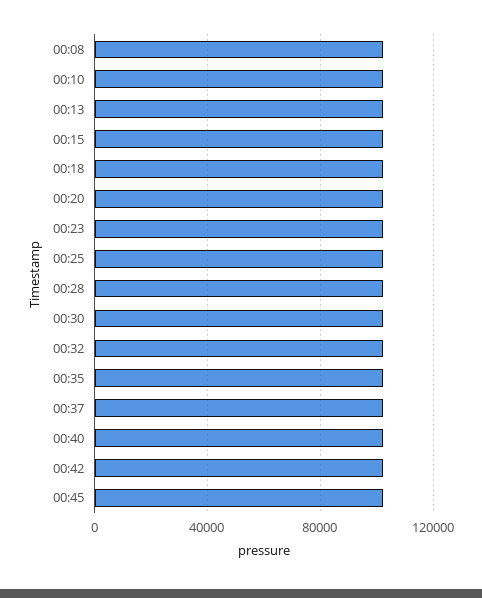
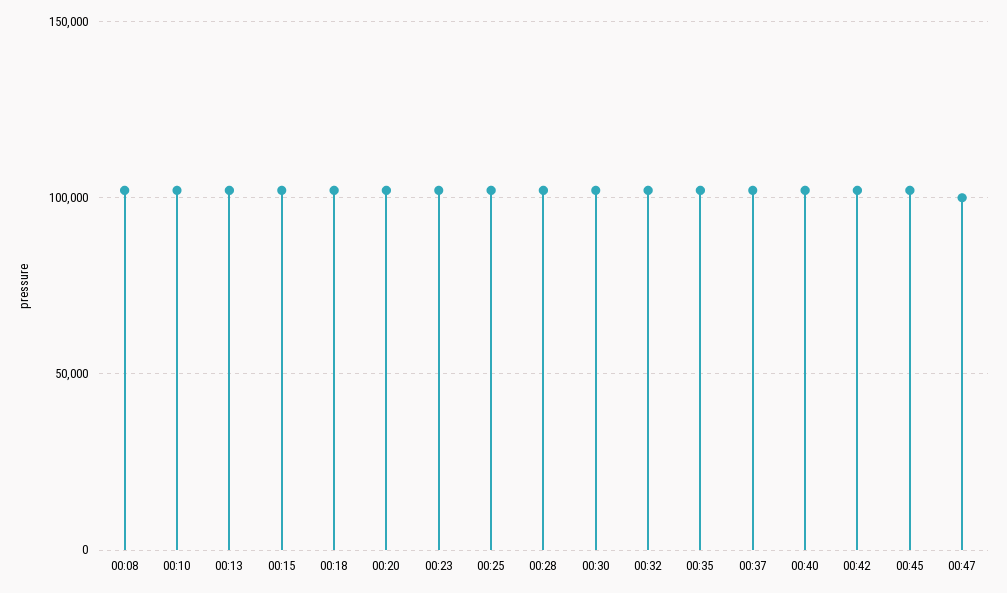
00:47: none -> 100000

